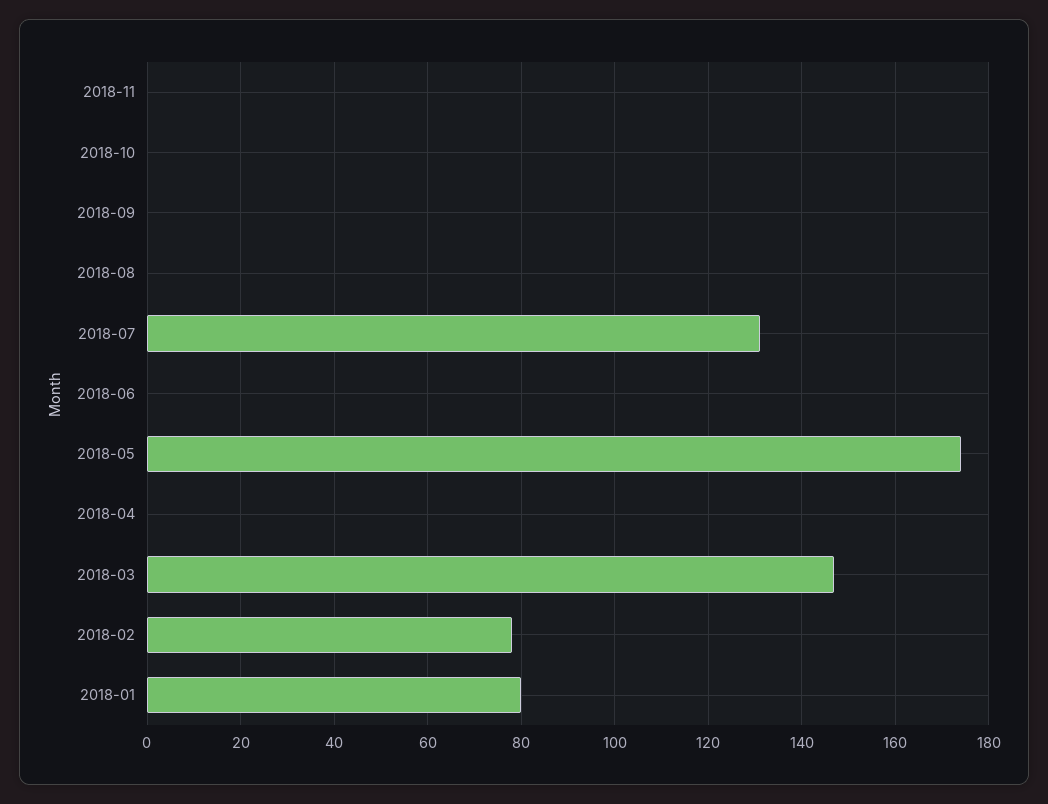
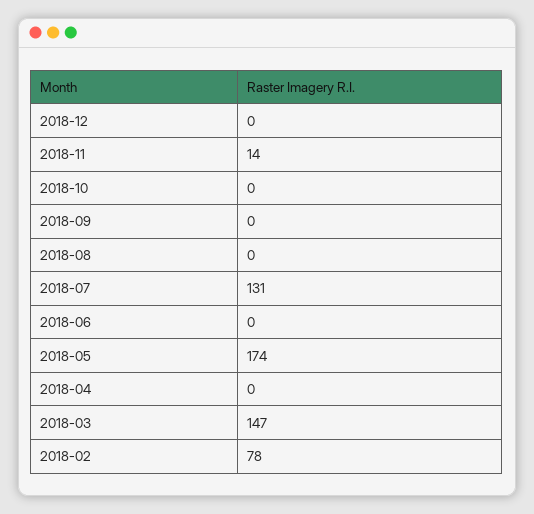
2018-11: 0 -> 14
2018-01: 80 -> none
2018-12: none -> 0

